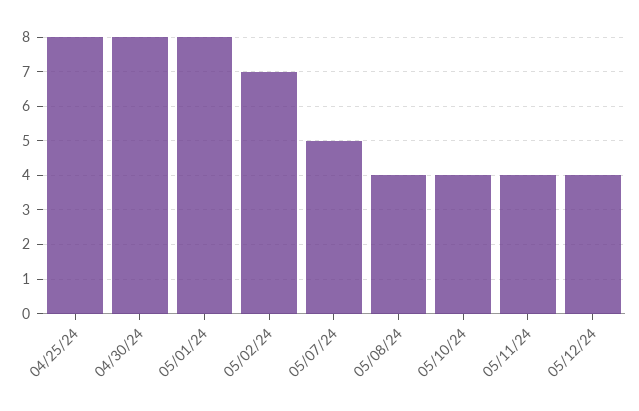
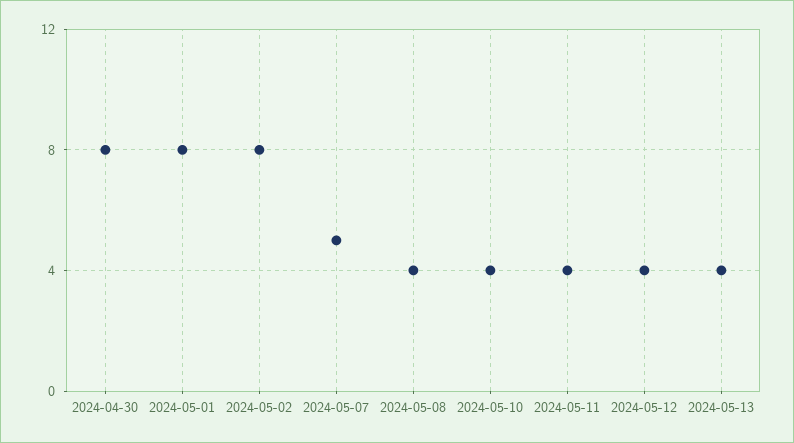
04/25/24: 8 -> none
05/02/24: 7 -> 8
2024-05-13: none -> 4

